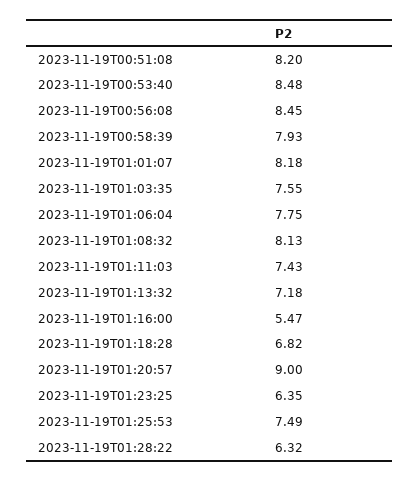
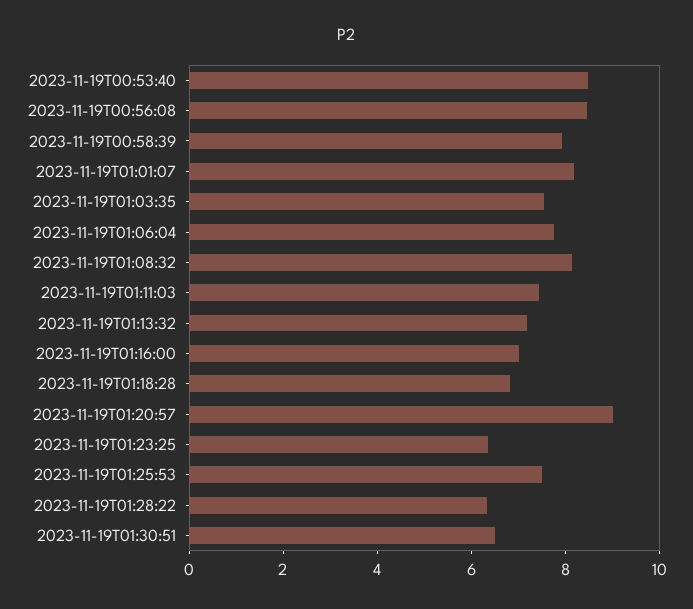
2023-11-19T00:51:08: 8.2 -> none
2023-11-19T01:16:00: 5.47 -> 7
2023-11-19T01:30:51: none -> 6.5

